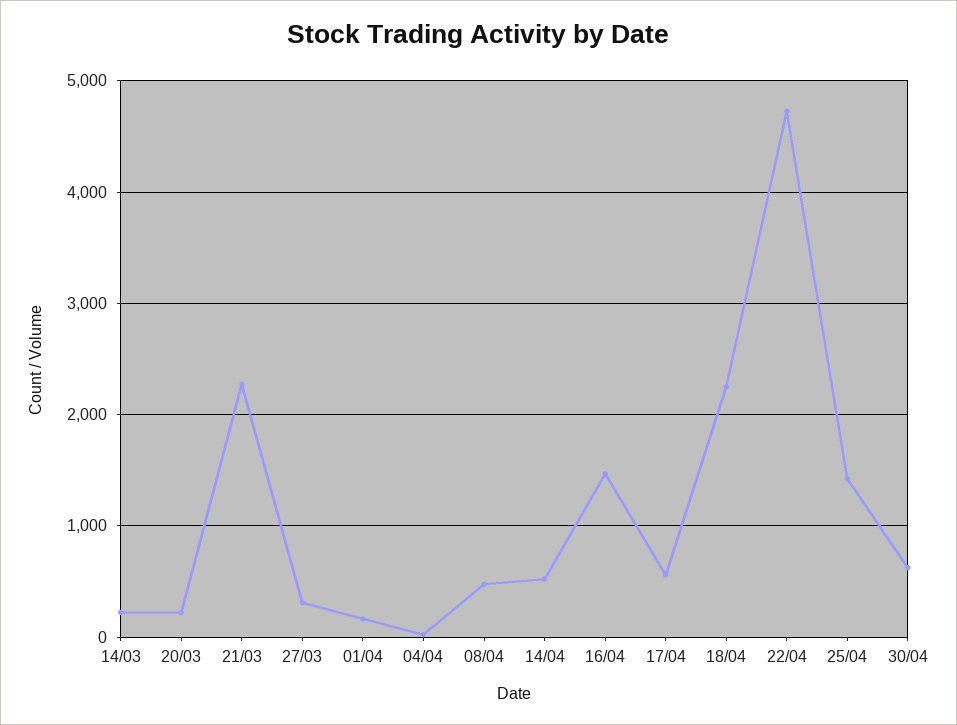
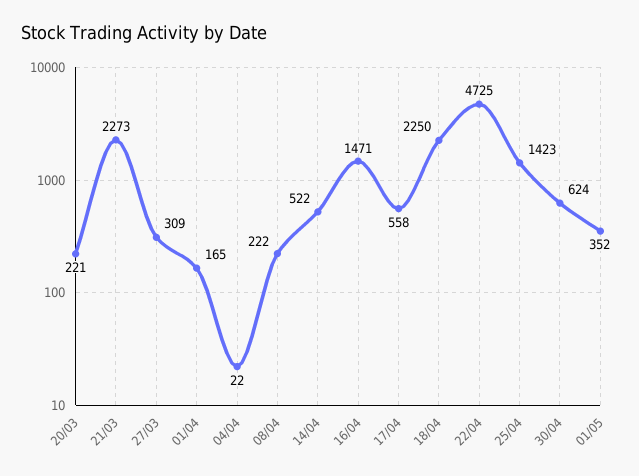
14/03: 200 -> none
08/04: 500 -> 222
01/05: none -> 352

